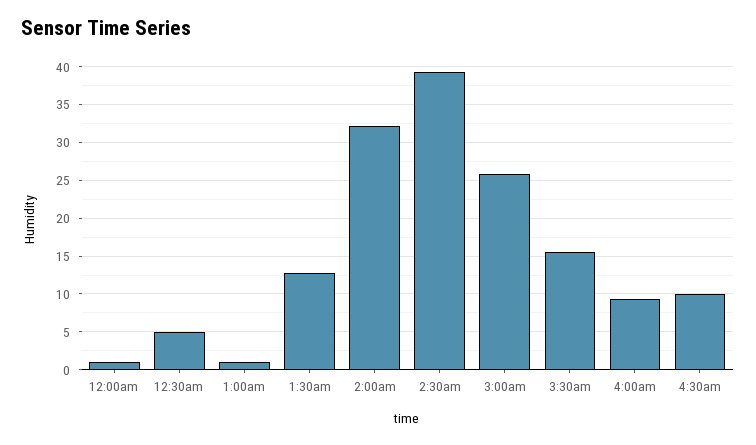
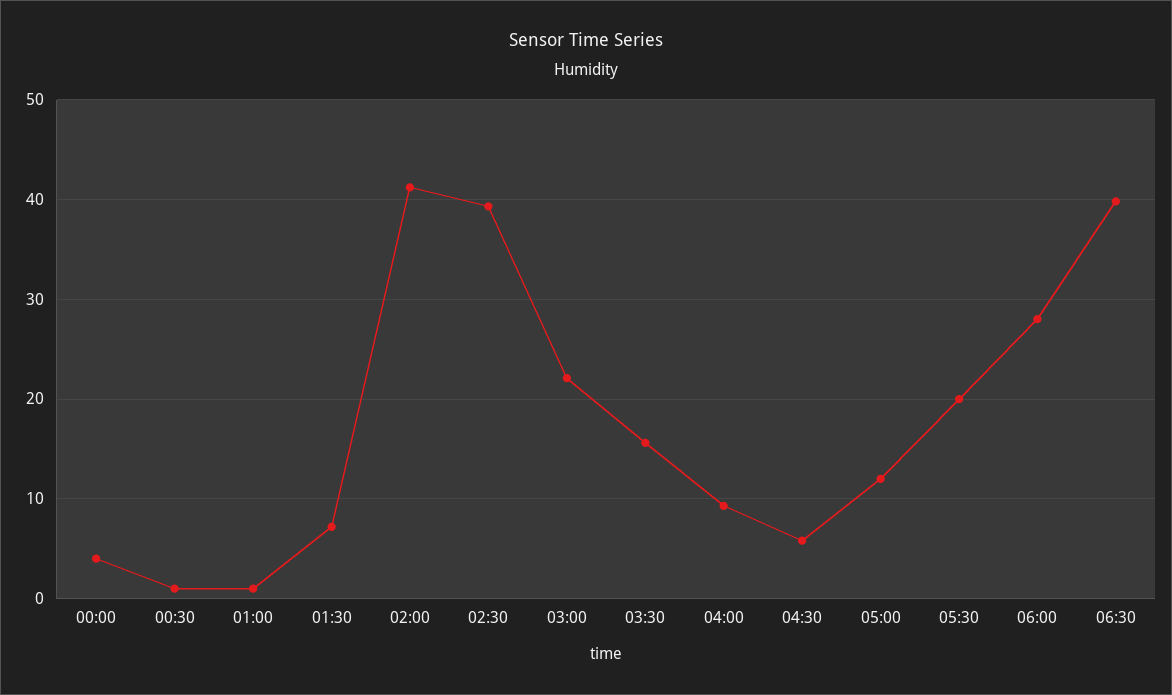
12:00am: 1 -> 4
12:30am: 5 -> 1
1:30am: 13 -> 7
2:00am: 32 -> 41
3:00am: 26 -> 22
4:30am: 10 -> 6
05:00: none -> 12
05:30: none -> 20
06:00: none -> 28
06:30: none -> 40

